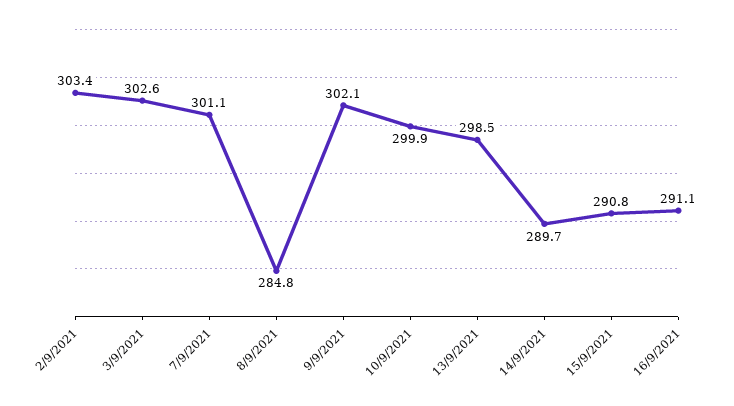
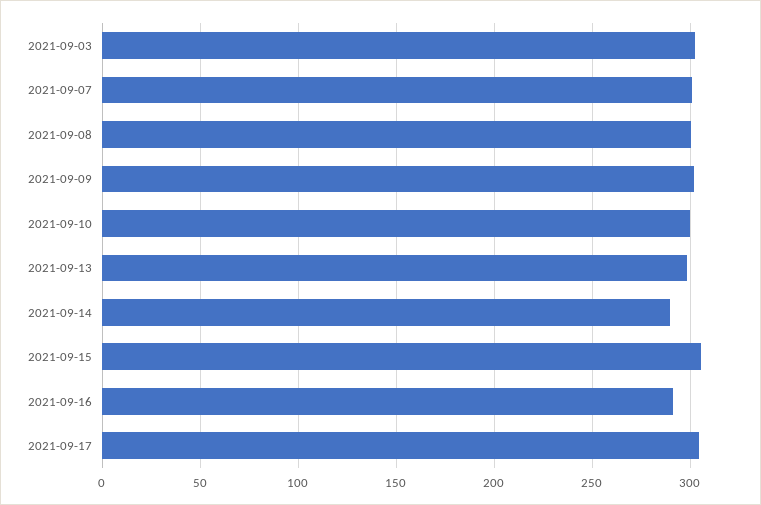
2/9/2021: 303.4 -> none
8/9/2021: 284.8 -> 300
15/9/2021: 290.8 -> 305
2021-09-17: none -> 305

